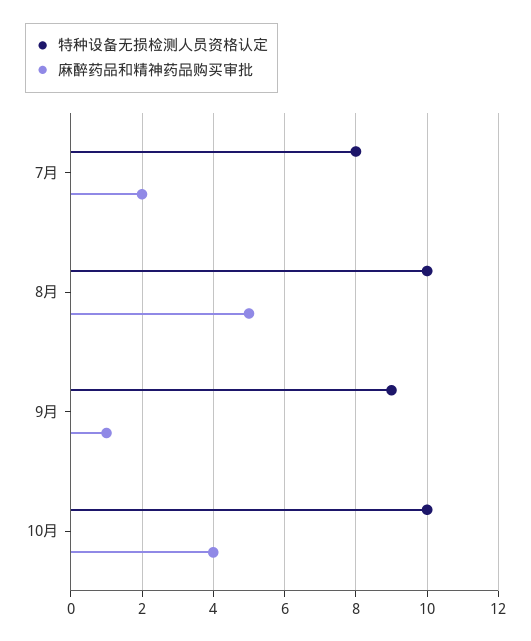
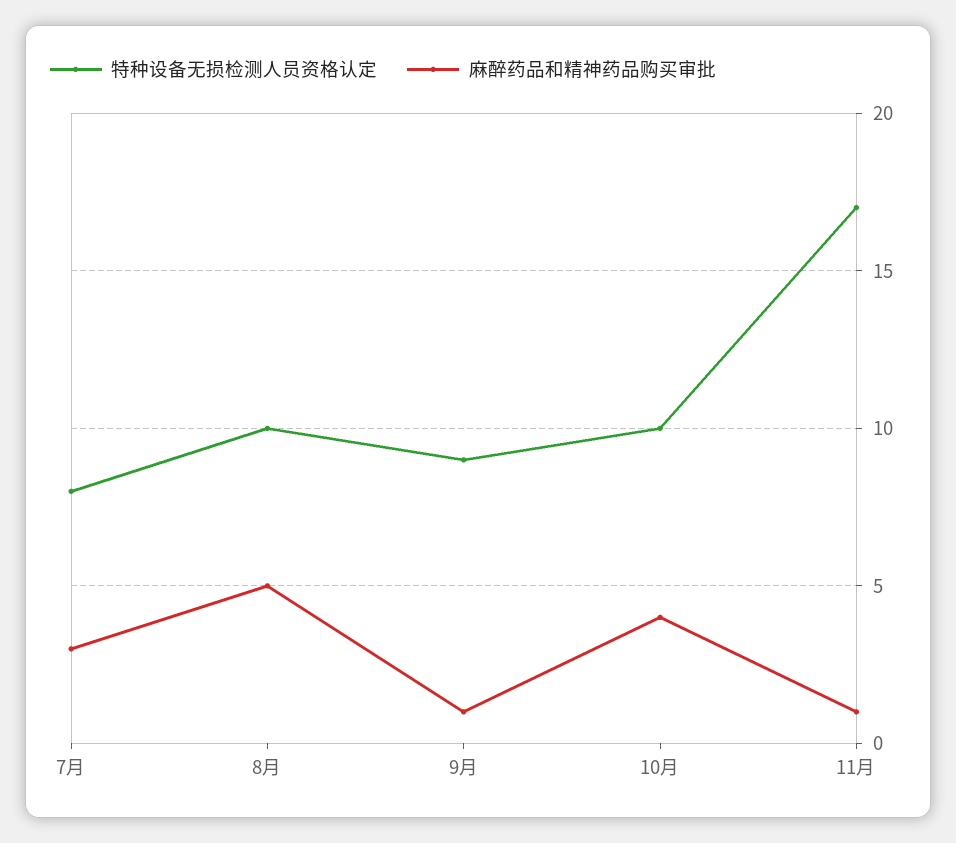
麻醉药品和精神药品购买审批, 7月: 2 -> 3
特种设备无损检测人员资格认定, 11月: none -> 17
麻醉药品和精神药品购买审批, 11月: none -> 1

